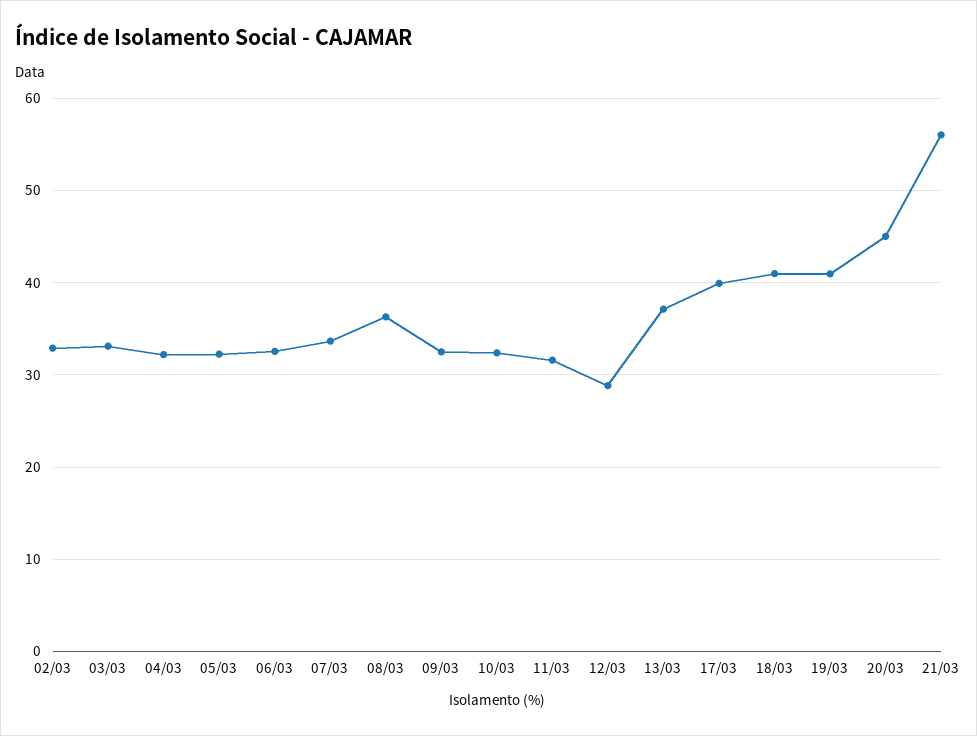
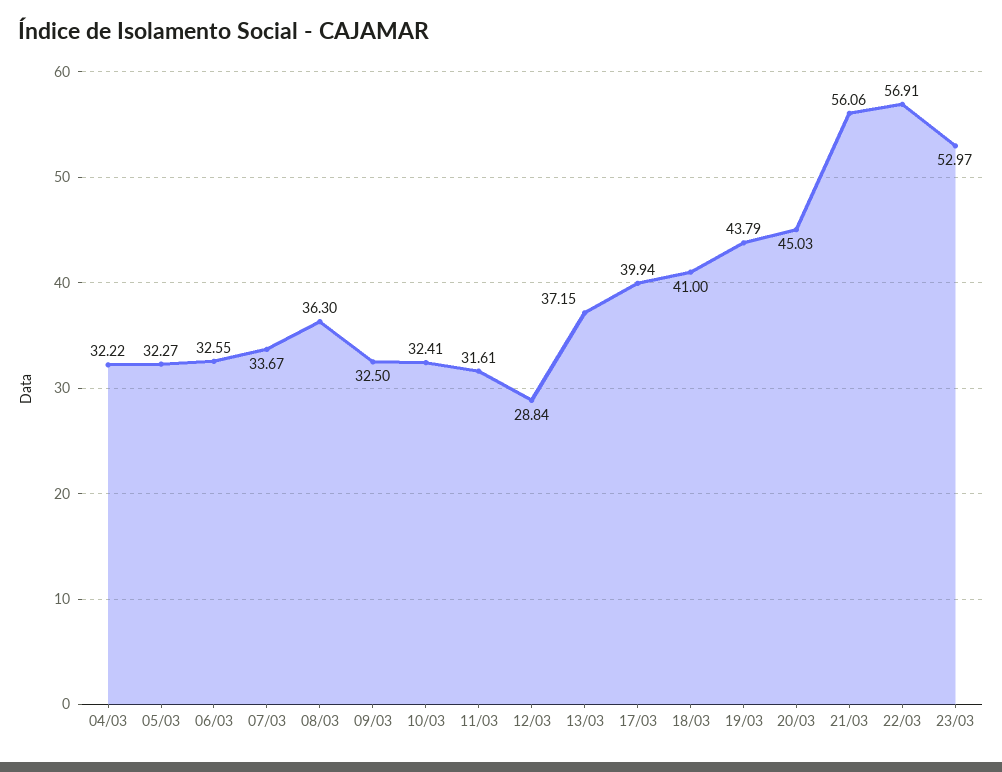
02/03: 33 -> none
03/03: 33 -> none
19/03: 41 -> 43.79
22/03: none -> 56.91
23/03: none -> 52.97

